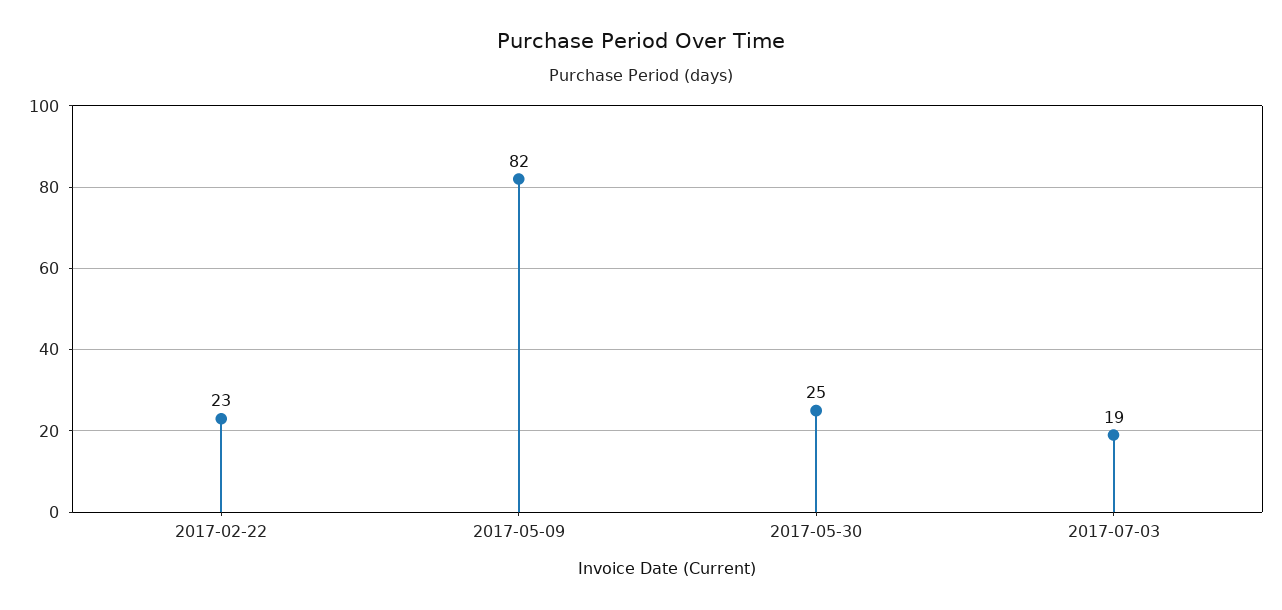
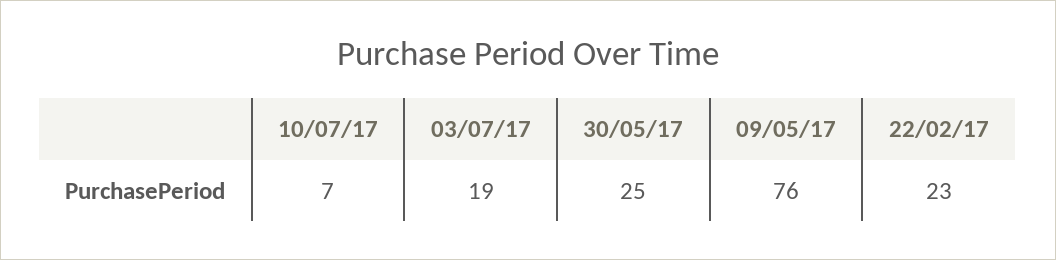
2017-05-09: 82 -> 76
10/07/17: none -> 7

